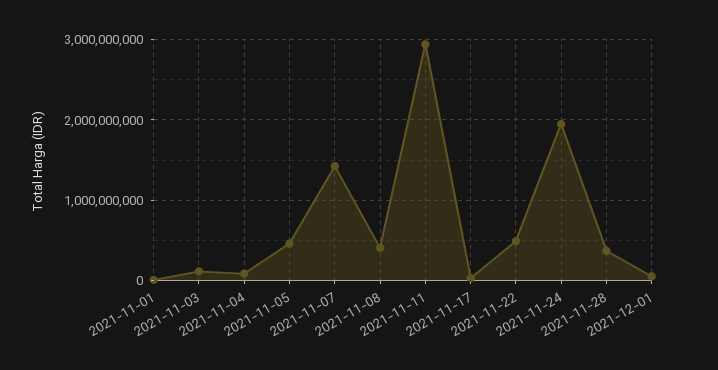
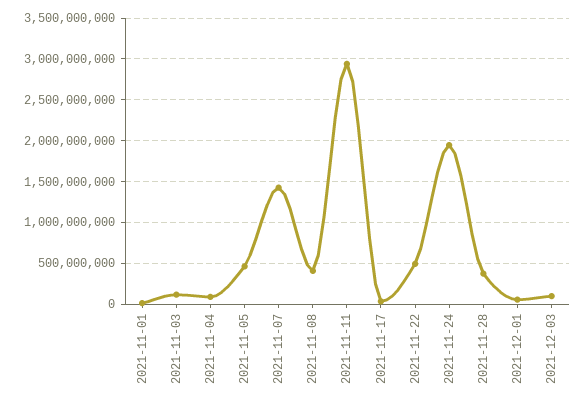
2021-12-03: none -> 100000000

